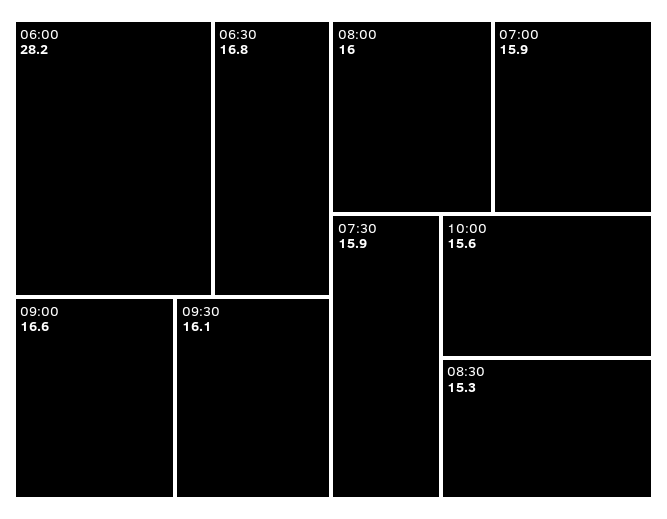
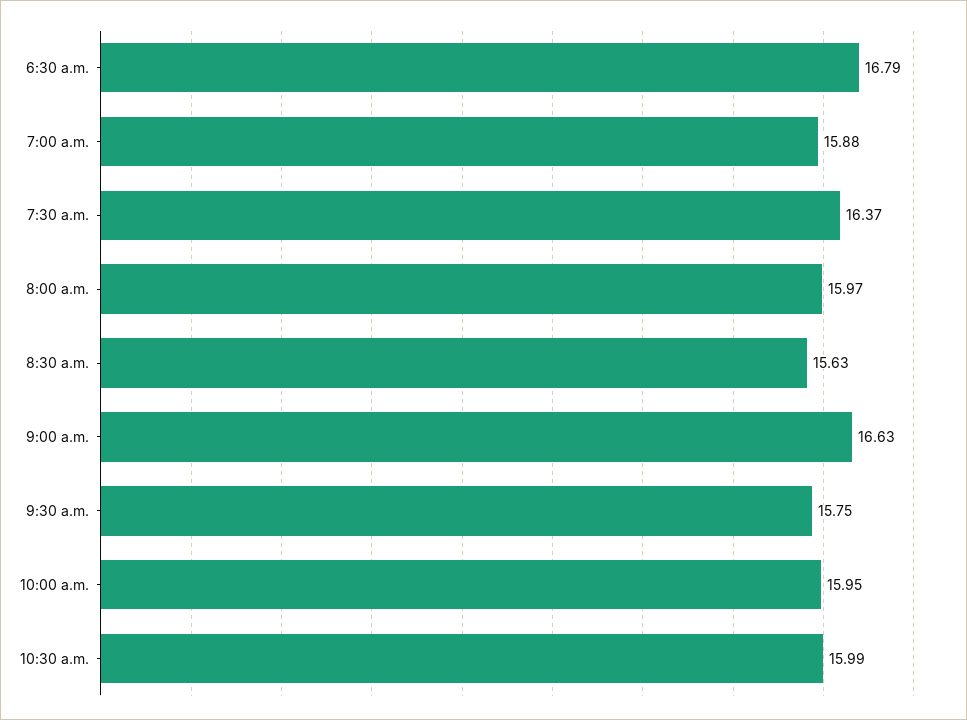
06:00: 28.2 -> none
09:30: 16.1 -> 15.75
07:30: 15.9 -> 16.37
10:00: 15.6 -> 15.95
08:30: 15.3 -> 15.63
10:30 a.m.: none -> 15.99

